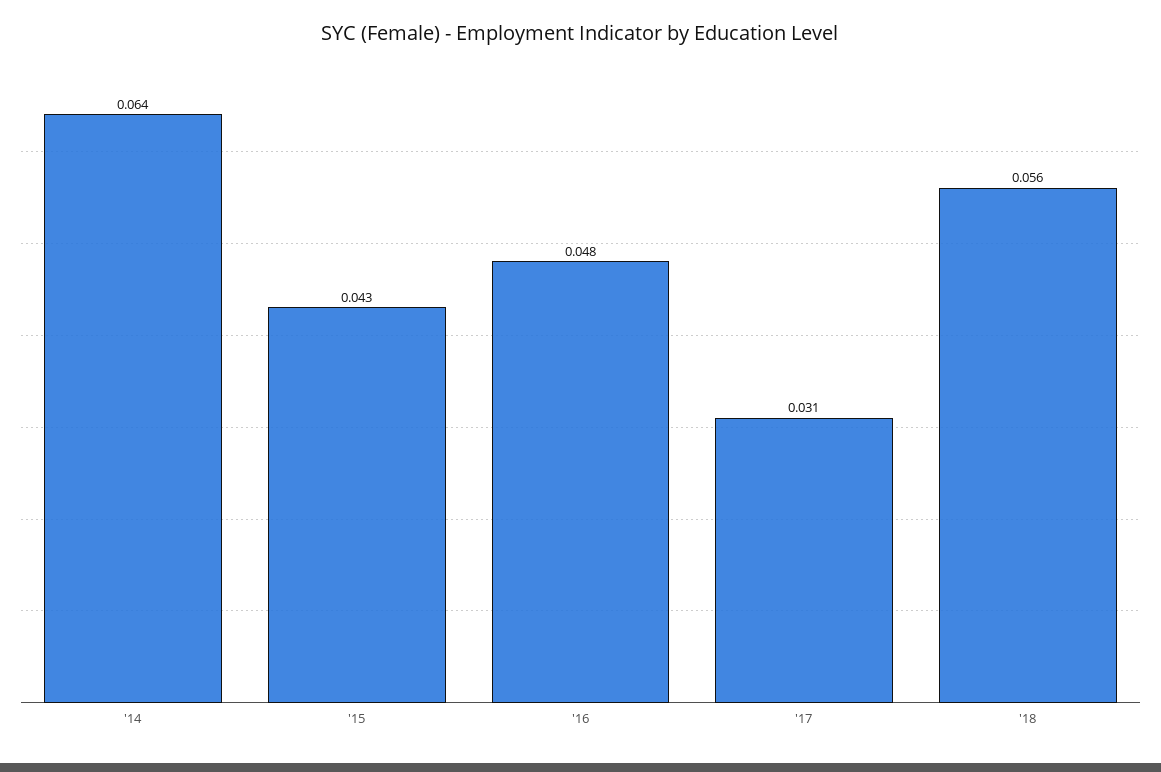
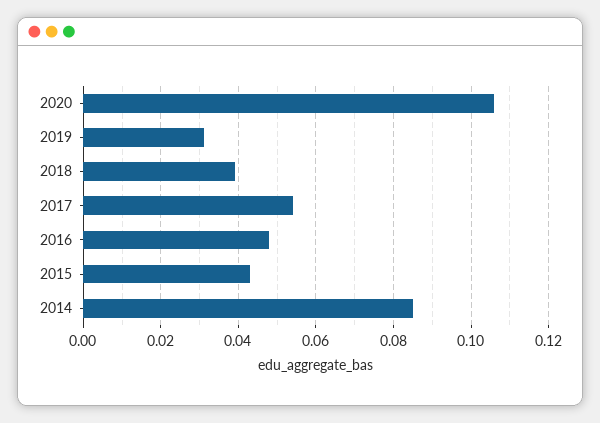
'14: 0.064 -> 0.085
'17: 0.031 -> 0.055
'18: 0.056 -> 0.04
2020: none -> 0.105
2019: none -> 0.03

